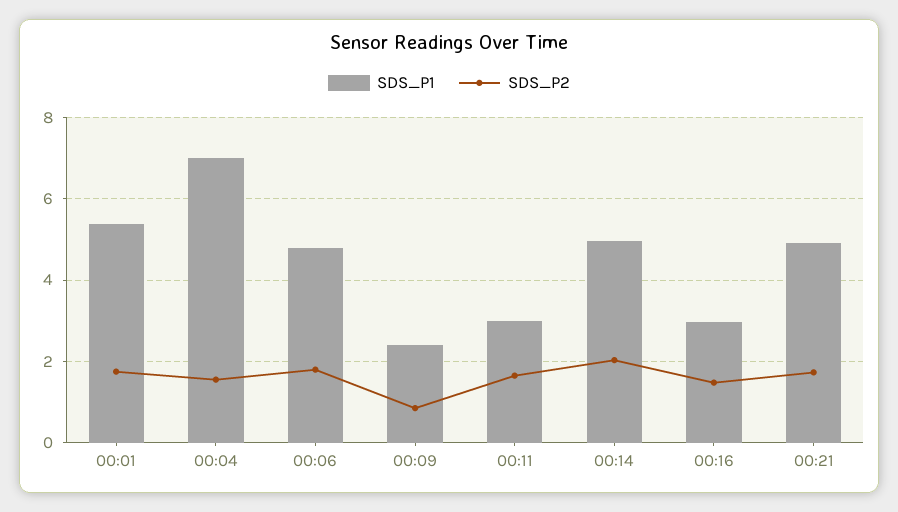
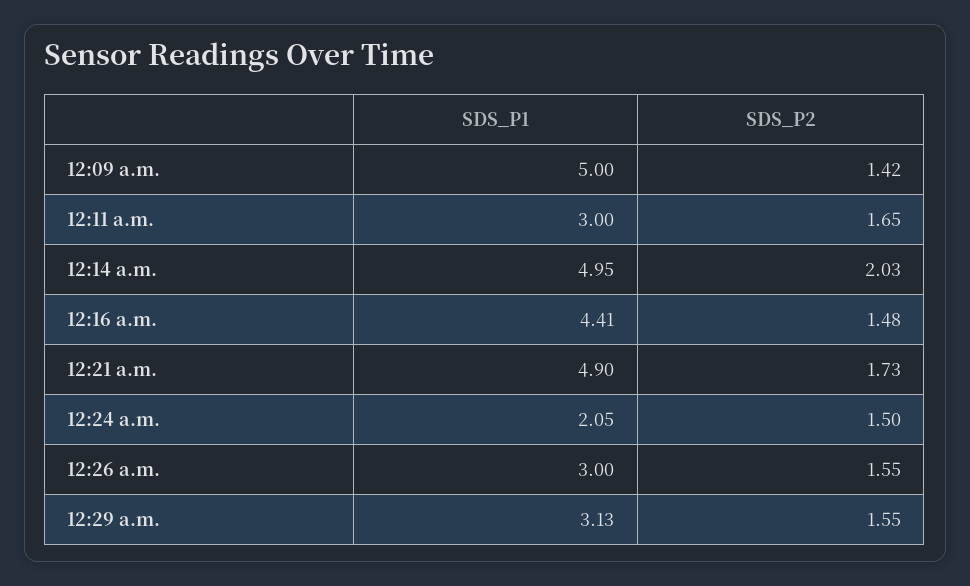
SDS_P1, 00:01: 5.4 -> none
SDS_P2, 00:01: 1.8 -> none
SDS_P1, 00:04: 7 -> none
SDS_P2, 00:04: 1.6 -> none
SDS_P1, 00:06: 4.8 -> none
SDS_P2, 00:06: 1.8 -> none
SDS_P1, 00:09: 2.4 -> 5
SDS_P2, 00:09: 0.8 -> 1.42
SDS_P1, 00:16: 3 -> 4.41
SDS_P1, 12:24 a.m.: none -> 2.05
SDS_P2, 12:24 a.m.: none -> 1.5
SDS_P1, 12:26 a.m.: none -> 3
SDS_P2, 12:26 a.m.: none -> 1.55
SDS_P1, 12:29 a.m.: none -> 3.13
SDS_P2, 12:29 a.m.: none -> 1.55

